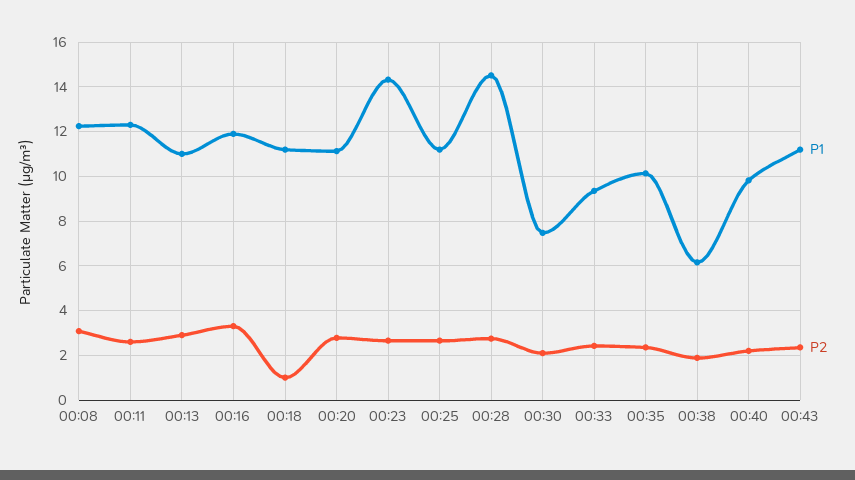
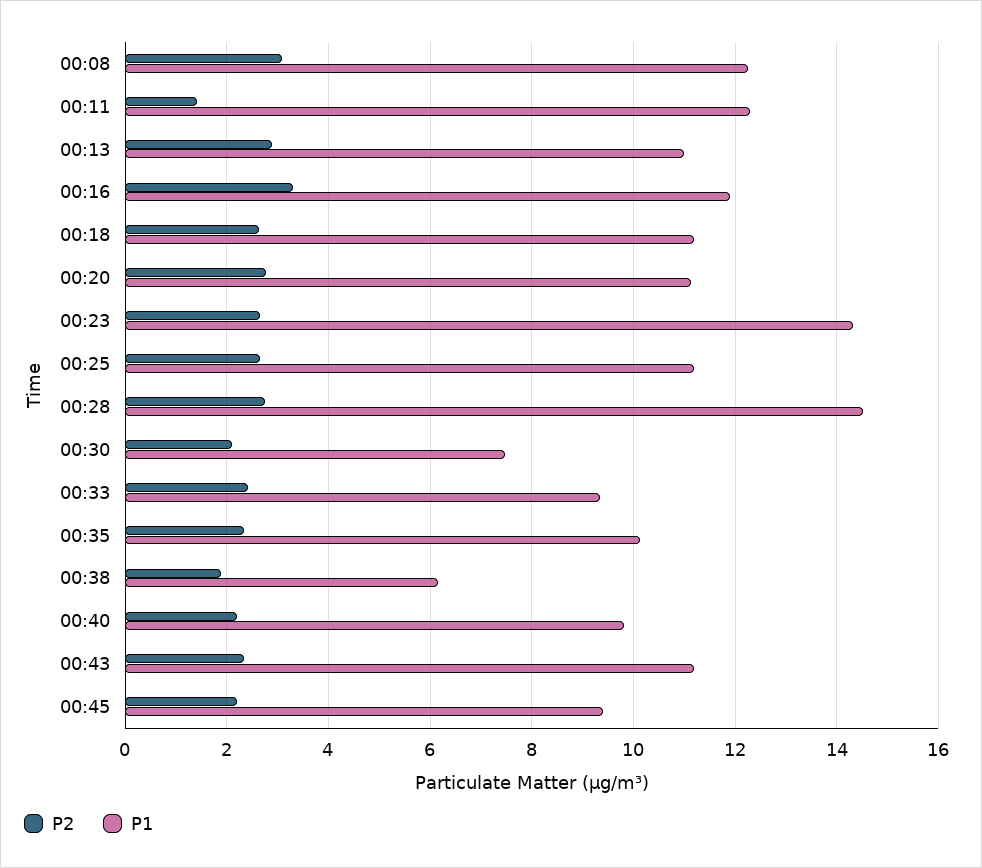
P2, 00:11: 2.5 -> 1.4
P2, 00:18: 1 -> 2.6
P2, 00:45: none -> 2.2
P1, 00:45: none -> 9.4

